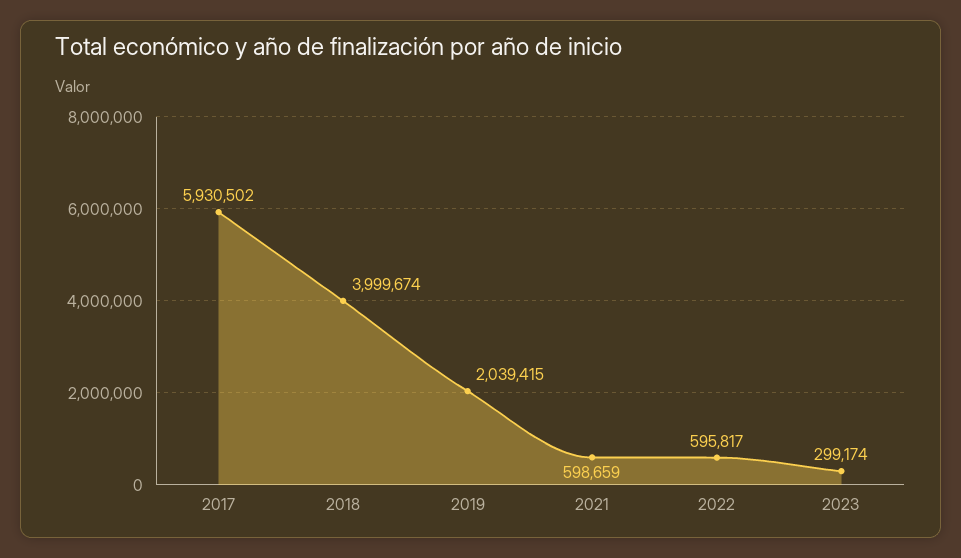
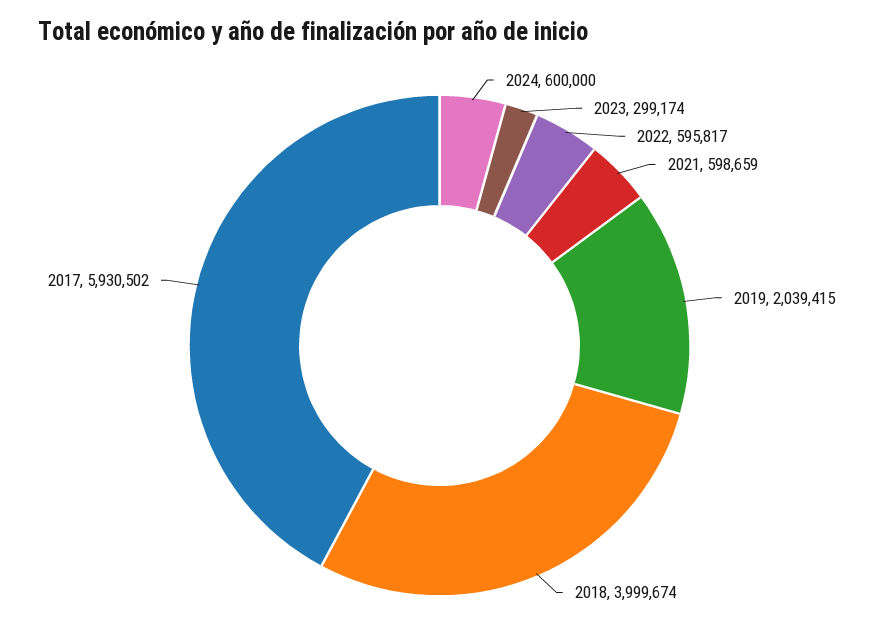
2024: none -> 600000

